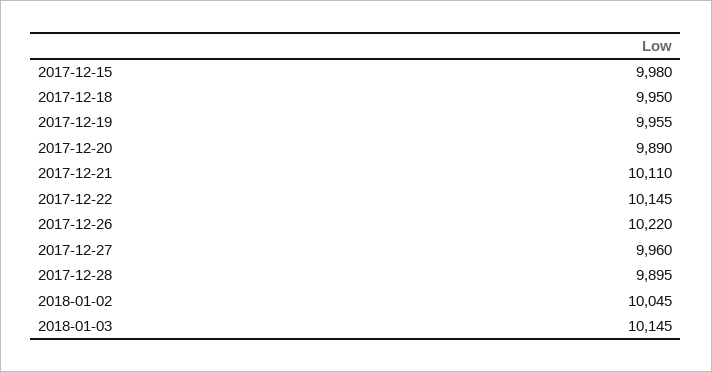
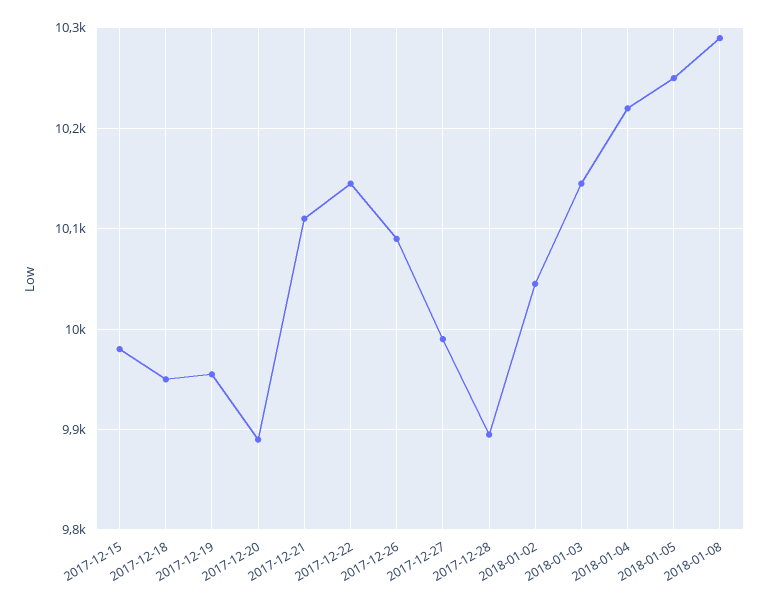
2017-12-26: 10220 -> 10090
2017-12-27: 9960 -> 9990
2018-01-04: none -> 10220
2018-01-05: none -> 10250
2018-01-08: none -> 10290

